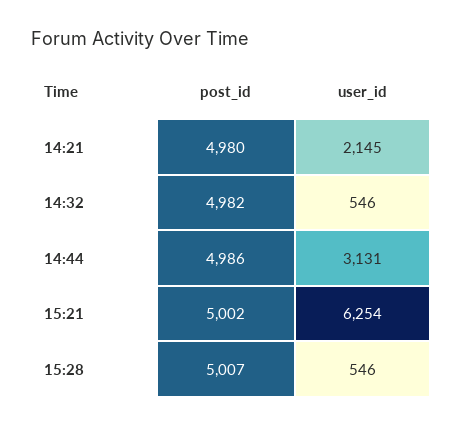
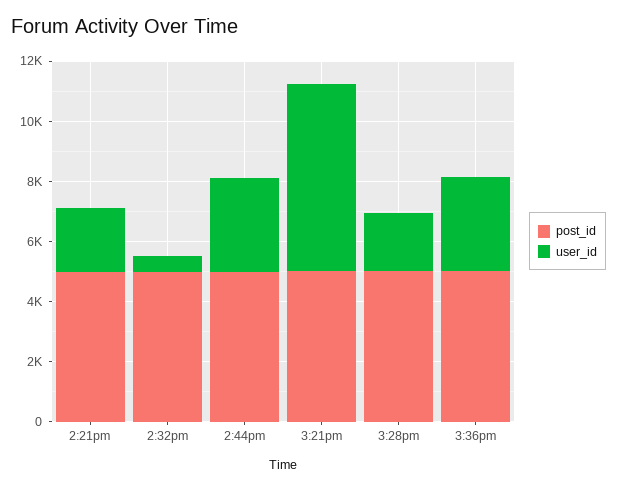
user_id, 15:28: 546 -> 2000
post_id, 3:36pm: none -> 5000
user_id, 3:36pm: none -> 3000

